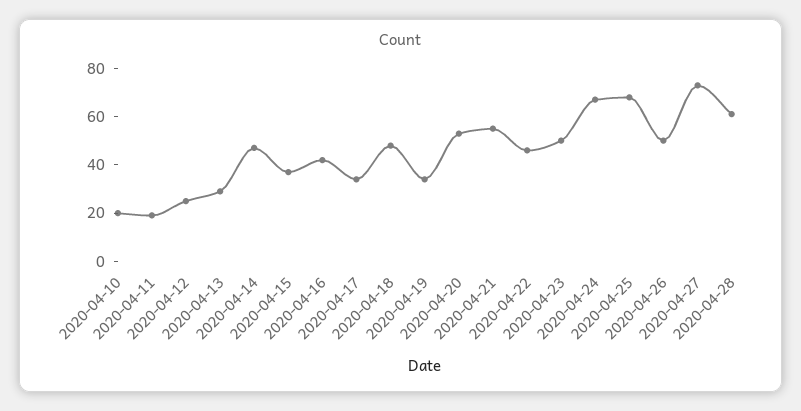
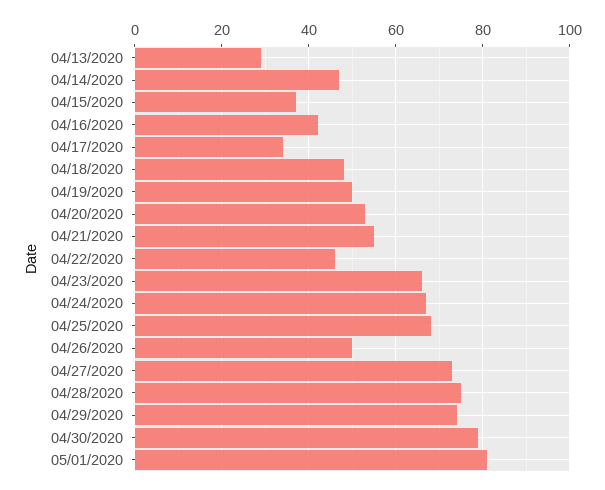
2020-04-10: 20 -> none
2020-04-11: 20 -> none
2020-04-12: 25 -> none
2020-04-19: 35 -> 50
2020-04-23: 50 -> 65
2020-04-28: 60 -> 75
04/29/2020: none -> 75
04/30/2020: none -> 80
05/01/2020: none -> 80

